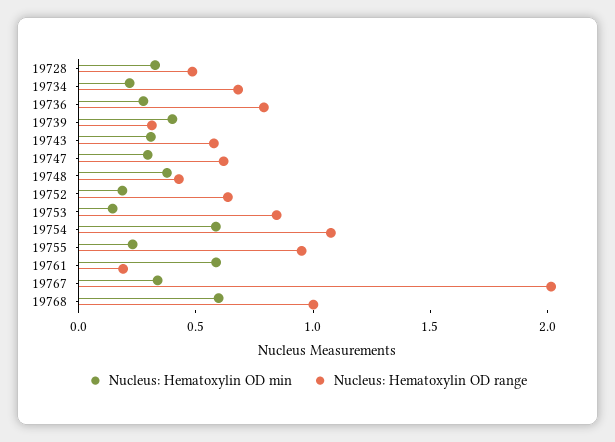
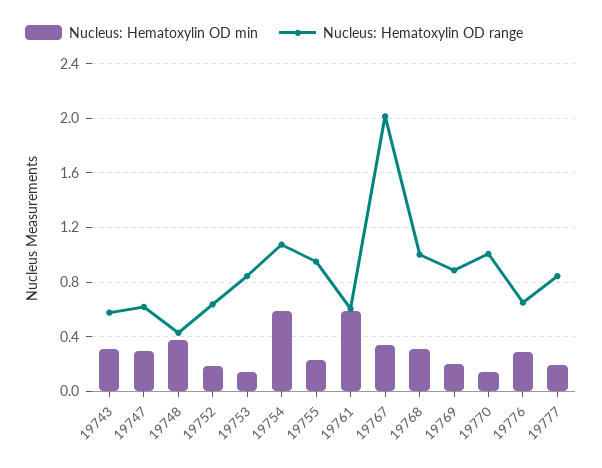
Nucleus: Hematoxylin OD min, 19728: 0.3 -> none
Nucleus: Hematoxylin OD range, 19728: 0.5 -> none
Nucleus: Hematoxylin OD min, 19734: 0.2 -> none
Nucleus: Hematoxylin OD range, 19734: 0.7 -> none
Nucleus: Hematoxylin OD min, 19736: 0.3 -> none
Nucleus: Hematoxylin OD range, 19736: 0.8 -> none
Nucleus: Hematoxylin OD min, 19739: 0.4 -> none
Nucleus: Hematoxylin OD range, 19739: 0.3 -> none
Nucleus: Hematoxylin OD range, 19761: 0.2 -> 0.6
Nucleus: Hematoxylin OD min, 19768: 0.6 -> 0.3
Nucleus: Hematoxylin OD min, 19769: none -> 0.2
Nucleus: Hematoxylin OD range, 19769: none -> 0.9
Nucleus: Hematoxylin OD min, 19770: none -> 0.15
Nucleus: Hematoxylin OD range, 19770: none -> 1
Nucleus: Hematoxylin OD min, 19776: none -> 0.3
Nucleus: Hematoxylin OD range, 19776: none -> 0.65
Nucleus: Hematoxylin OD min, 19777: none -> 0.2
Nucleus: Hematoxylin OD range, 19777: none -> 0.85

